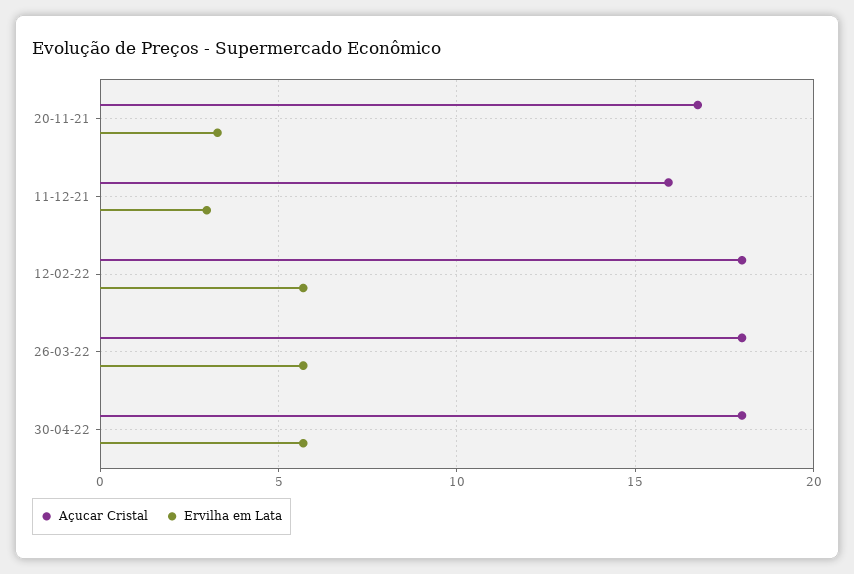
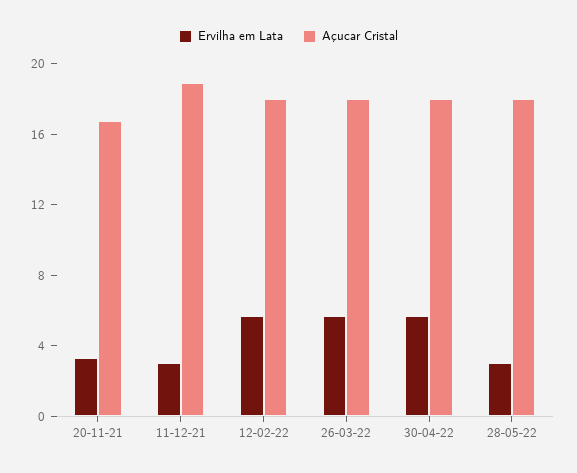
Açucar Cristal, 11-12-21: 16 -> 19
Ervilha em Lata, 28-05-22: none -> 3
Açucar Cristal, 28-05-22: none -> 18

